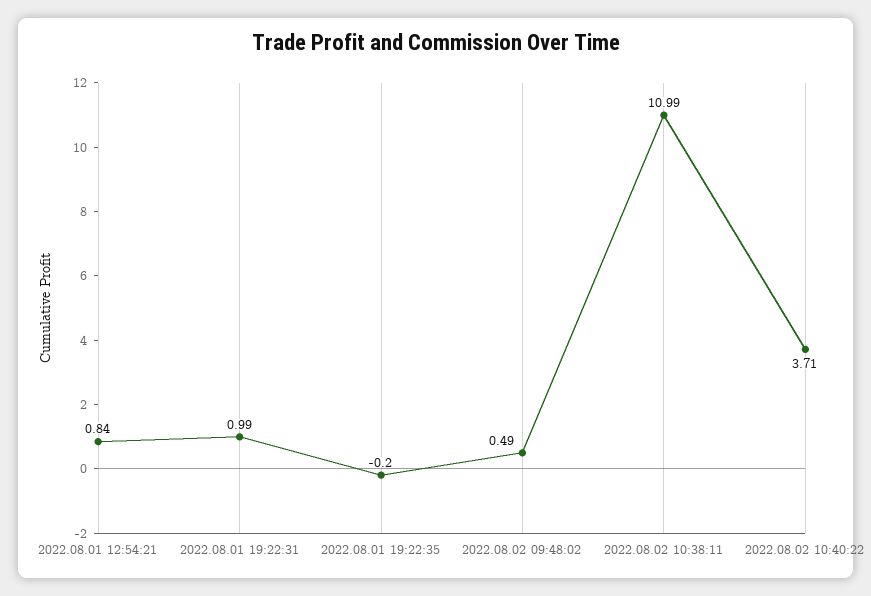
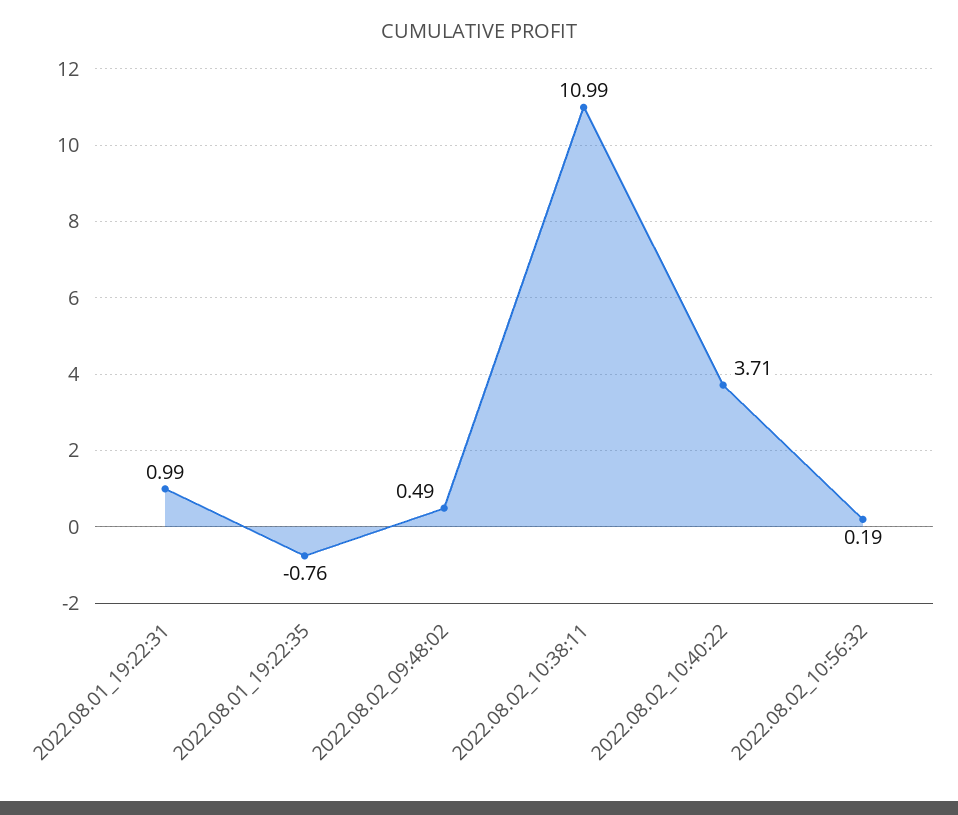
2022.08.01 12:54:21: 0.84 -> none
2022.08.01 19:22:35: -0.2 -> -0.76
2022.08.02_10:56:32: none -> 0.19

